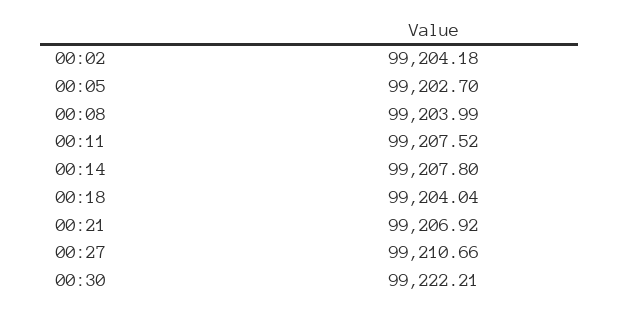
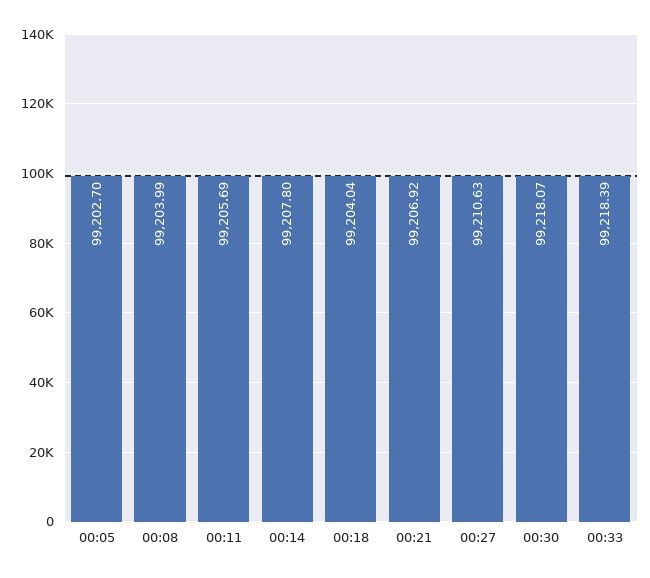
00:02: 99204.18 -> none
00:11: 99207.52 -> 99205.69
00:27: 99210.66 -> 99210.63
00:30: 99222.21 -> 99218.07
00:33: none -> 99218.39

